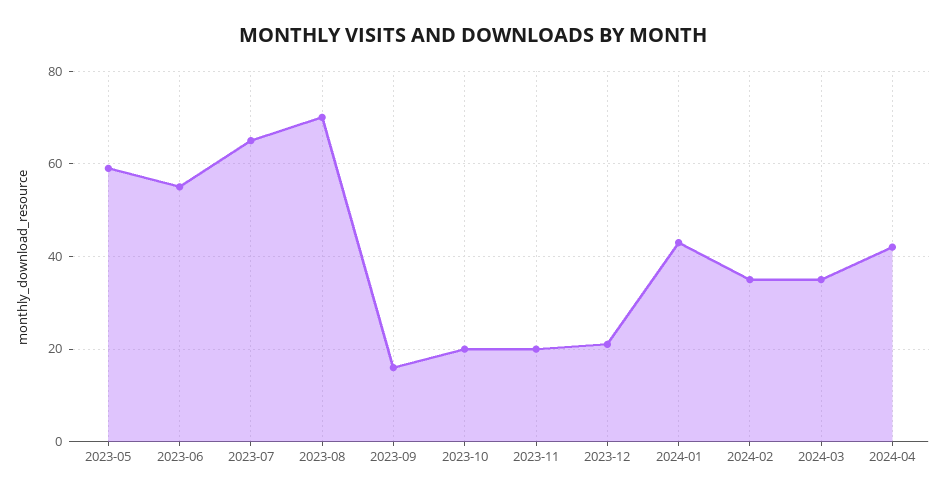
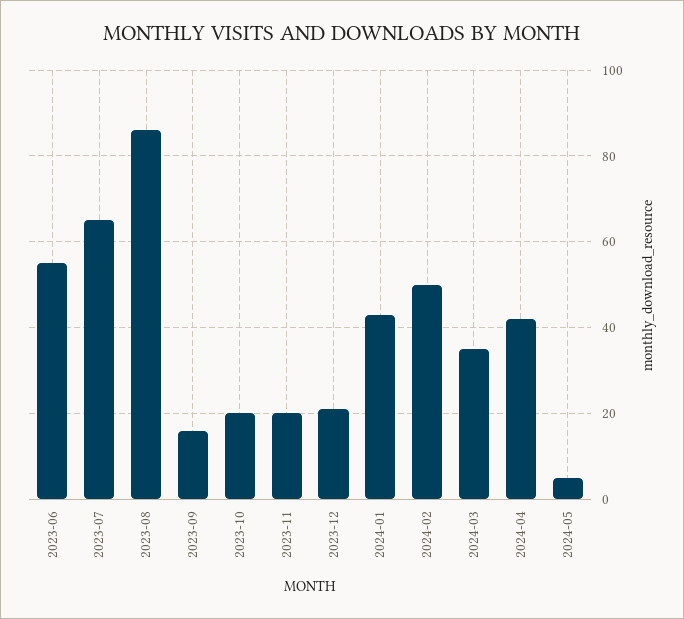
2023-05: 60 -> none
2023-08: 70 -> 85
2024-02: 35 -> 50
2024-05: none -> 5

